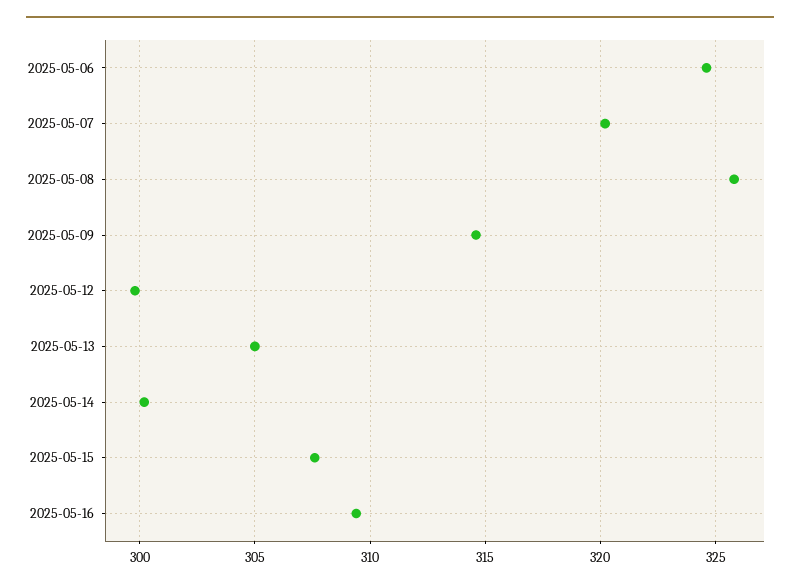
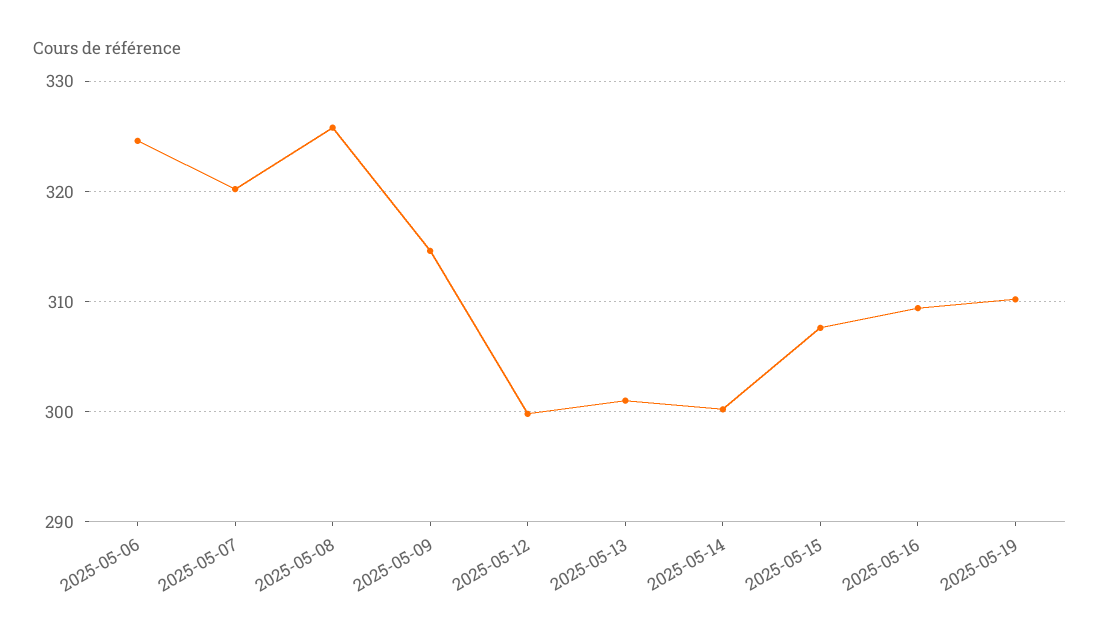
2025-05-13: 305 -> 301
2025-05-19: none -> 310

